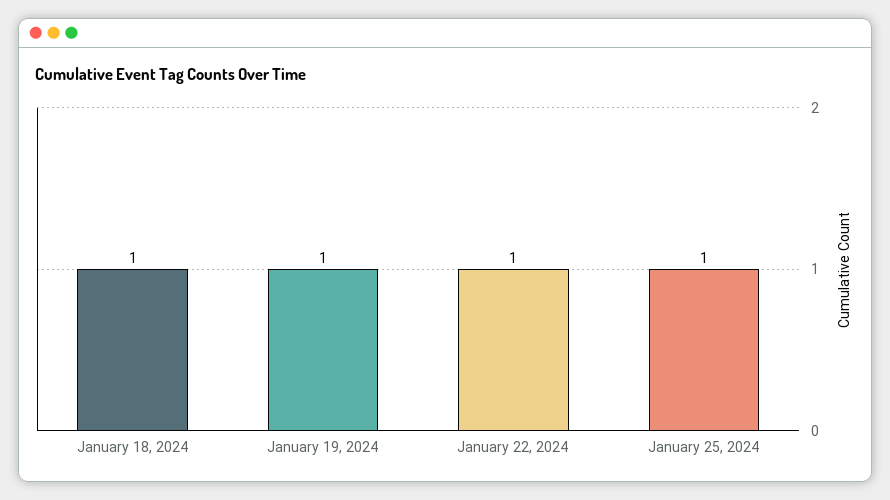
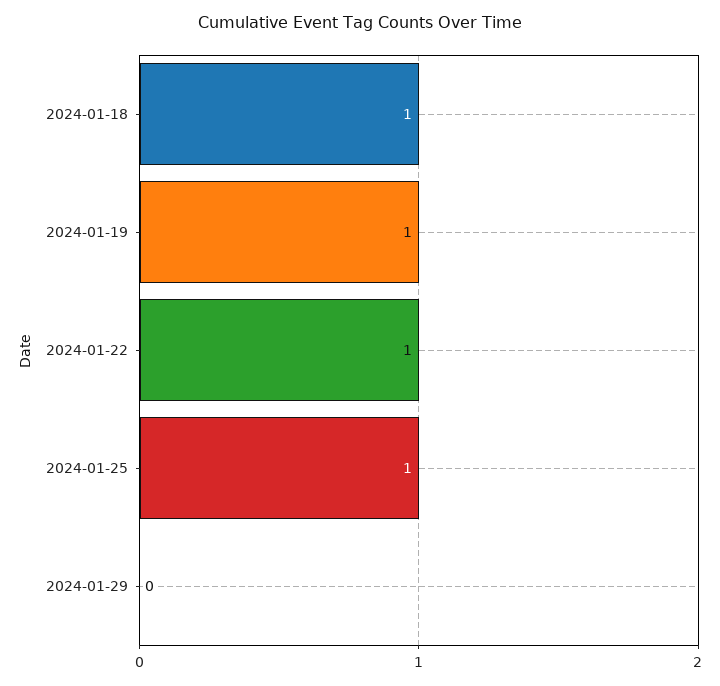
2024-01-29: none -> 0

